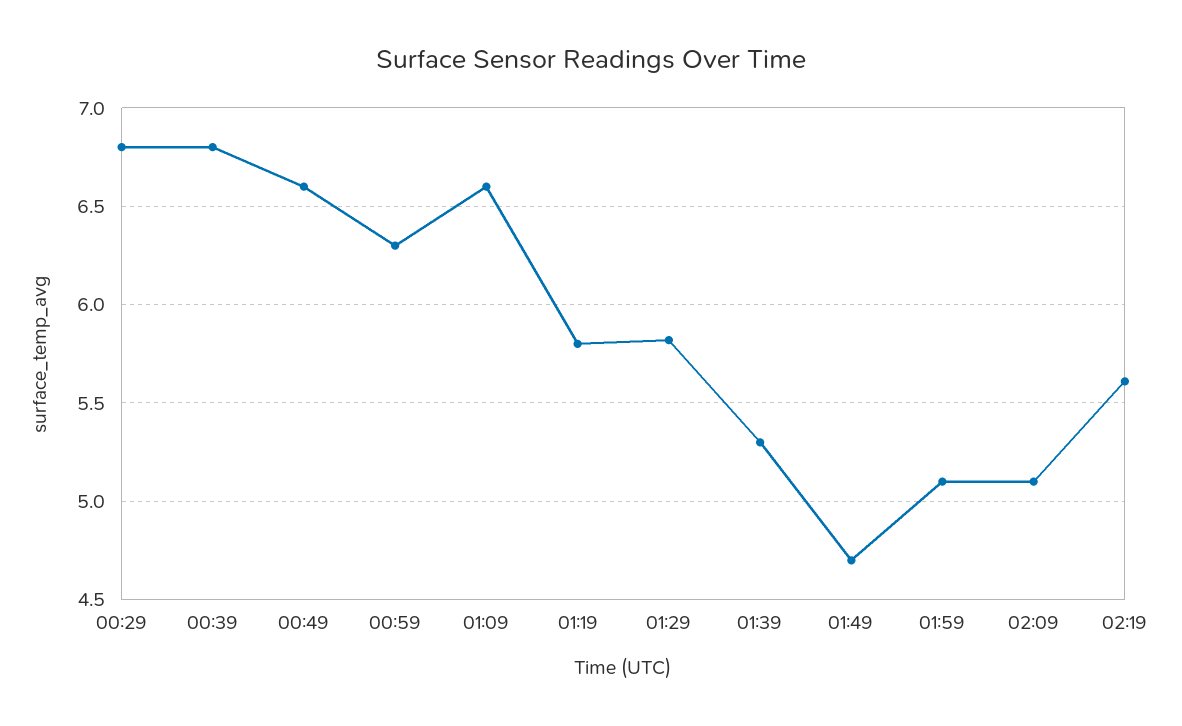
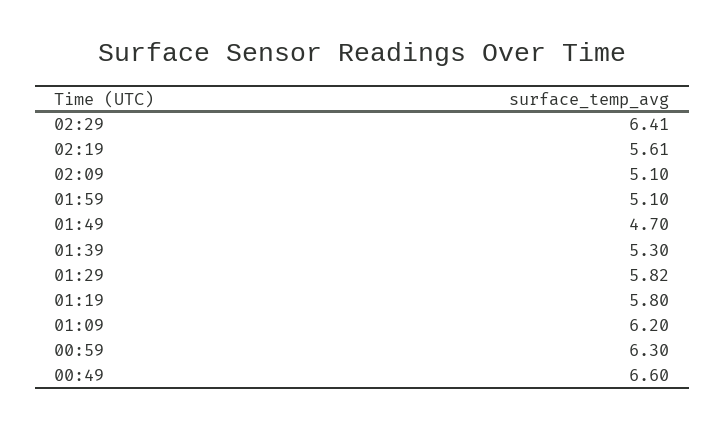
00:29: 6.8 -> none
00:39: 6.8 -> none
01:09: 6.6 -> 6.2
02:29: none -> 6.41

